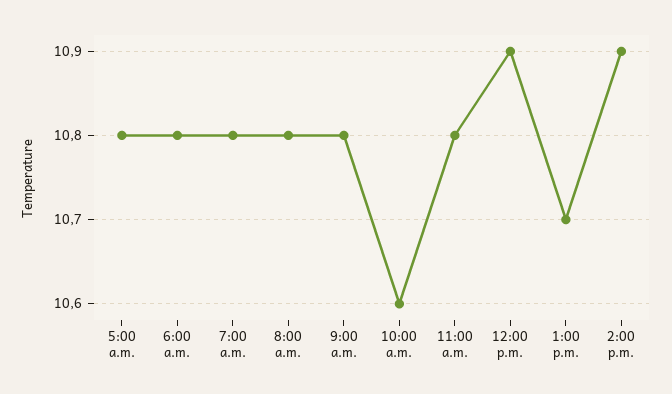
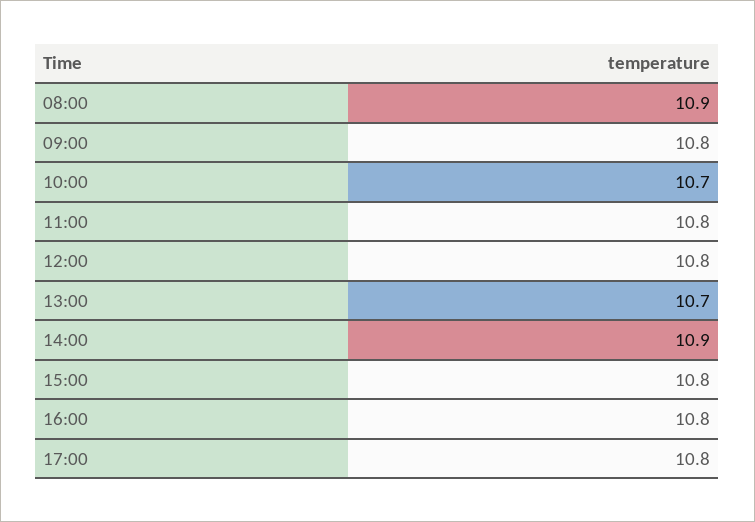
5:00 a.m.: 10.8 -> none
6:00 a.m.: 10.8 -> none
7:00 a.m.: 10.8 -> none
8:00 a.m.: 10.8 -> 10.9
10:00 a.m.: 10.6 -> 10.7
12:00 p.m.: 10.9 -> 10.8
15:00: none -> 10.8
16:00: none -> 10.8
17:00: none -> 10.8

